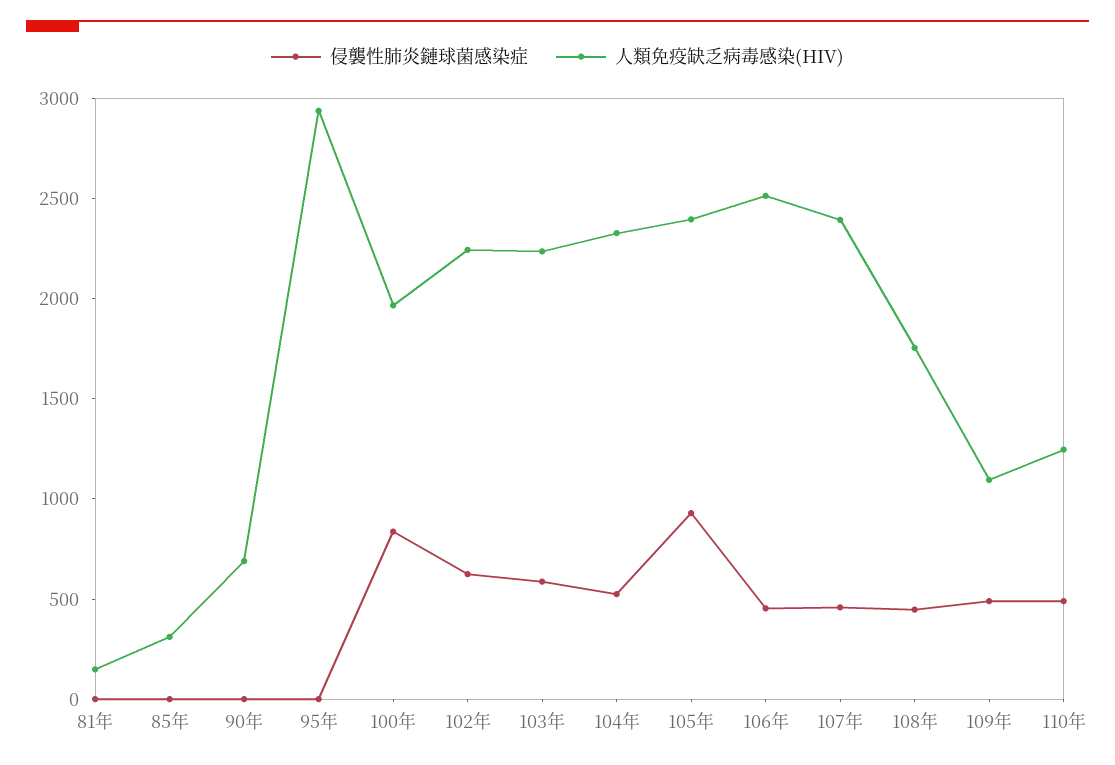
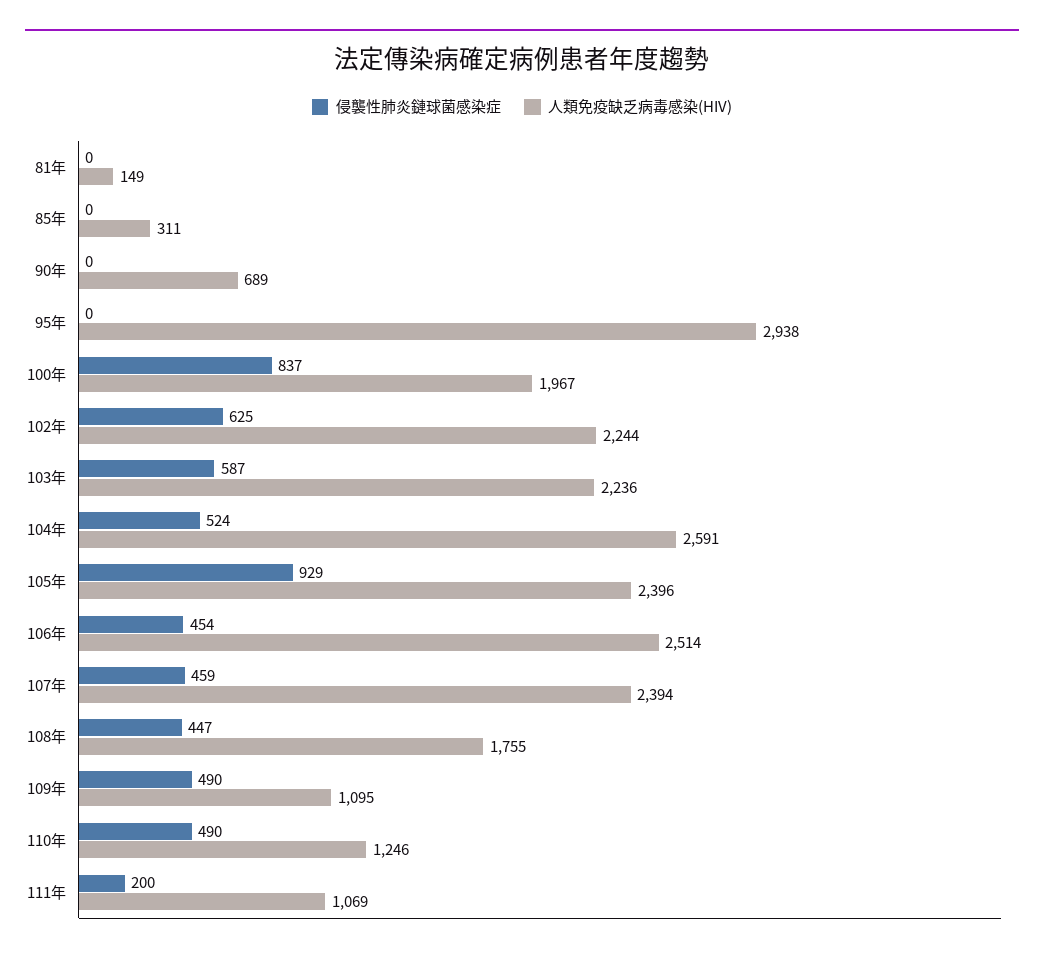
人類免疫缺乏病毒感染(HIV), 104年: 2300 -> 2591
侵襲性肺炎鏈球菌感染症, 111年: none -> 200
人類免疫缺乏病毒感染(HIV), 111年: none -> 1069

